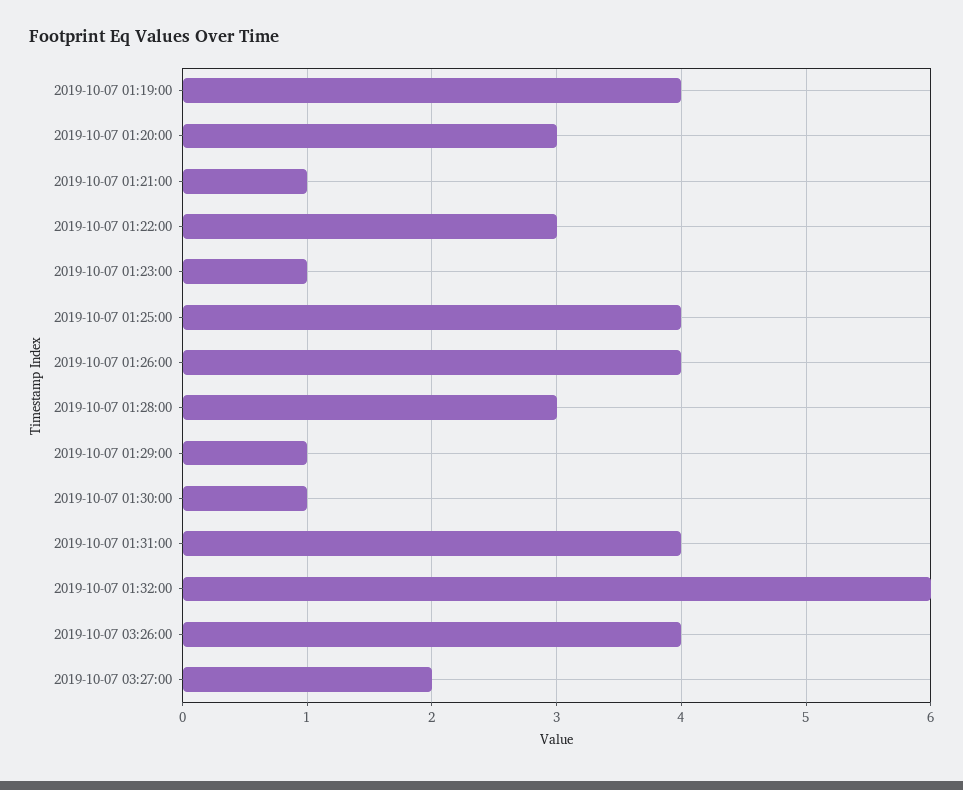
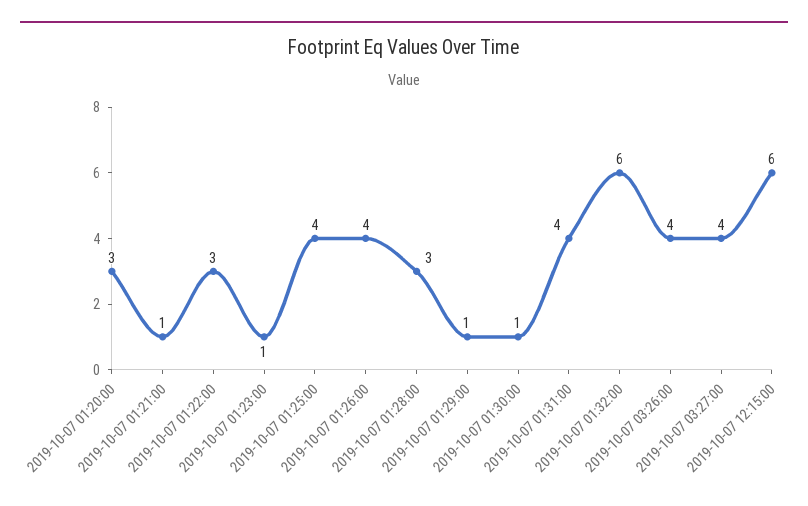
2019-10-07 01:19:00: 4 -> none
2019-10-07 03:27:00: 2 -> 4
2019-10-07 12:15:00: none -> 6

